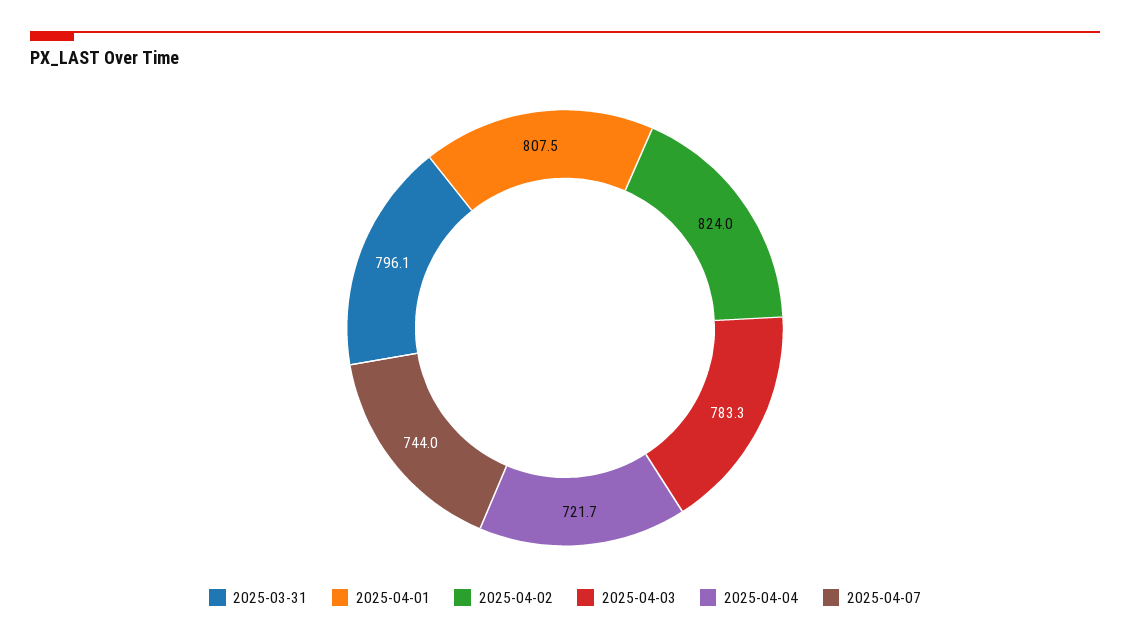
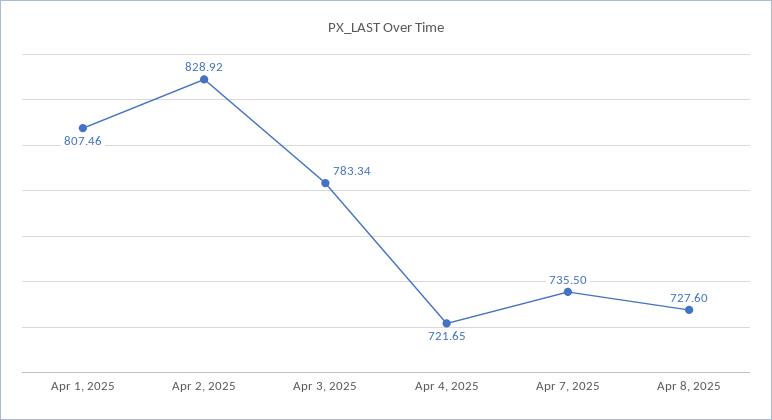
2025-03-31: 796.1 -> none
2025-04-02: 824 -> 828.92
2025-04-07: 744 -> 735.5
Apr 8, 2025: none -> 727.6

